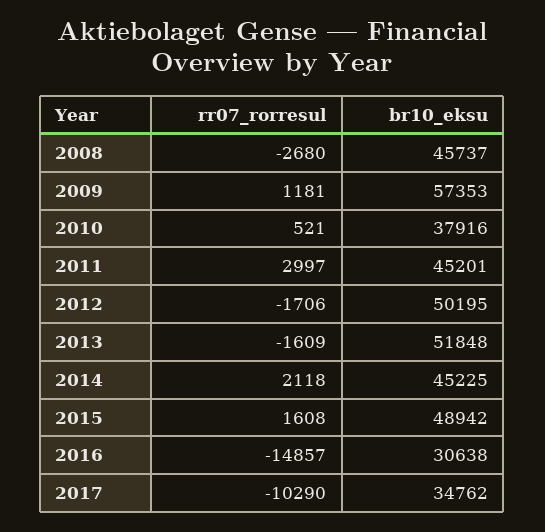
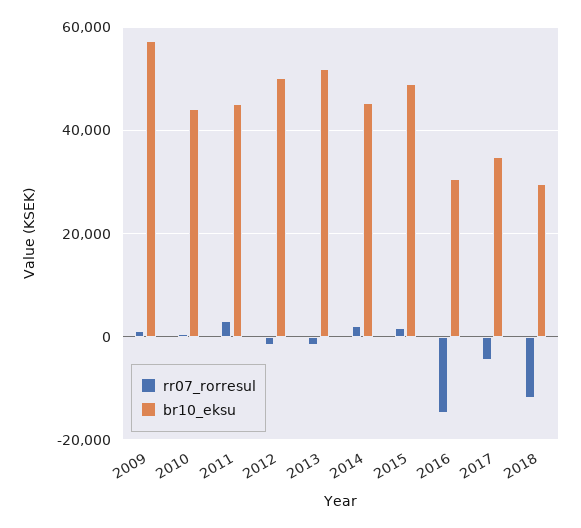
rr07_rorresul, 2008: -2680 -> none
br10_eksu, 2008: 45737 -> none
br10_eksu, 2010: 37916 -> 44000
rr07_rorresul, 2017: -10290 -> -4000
rr07_rorresul, 2018: none -> -12000
br10_eksu, 2018: none -> 30000

